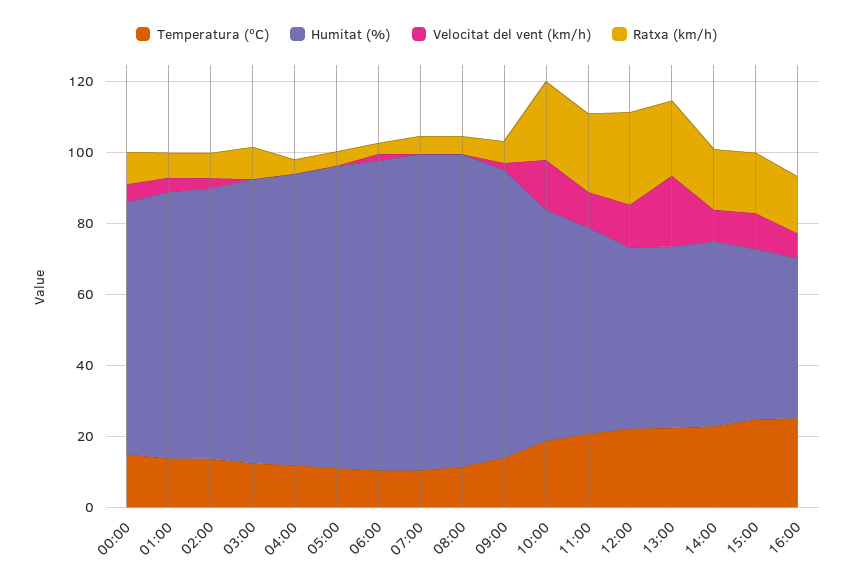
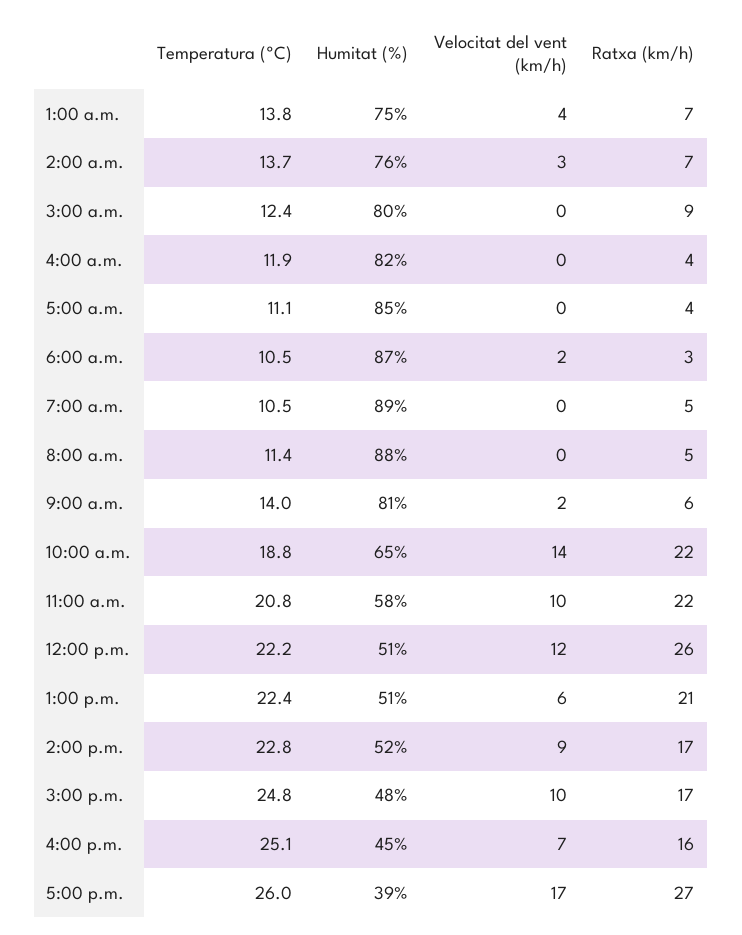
Temperatura (ºC), 00:00: 15 -> none
Humitat (%), 00:00: 70 -> none
Velocitat del vent (km/h), 00:00: 5 -> none
Ratxa (km/h), 00:00: 10 -> none
Velocitat del vent (km/h), 13:00: 20 -> 6
Temperatura (ºC), 5:00 p.m.: none -> 26
Humitat (%), 5:00 p.m.: none -> 39
Velocitat del vent (km/h), 5:00 p.m.: none -> 17
Ratxa (km/h), 5:00 p.m.: none -> 27

